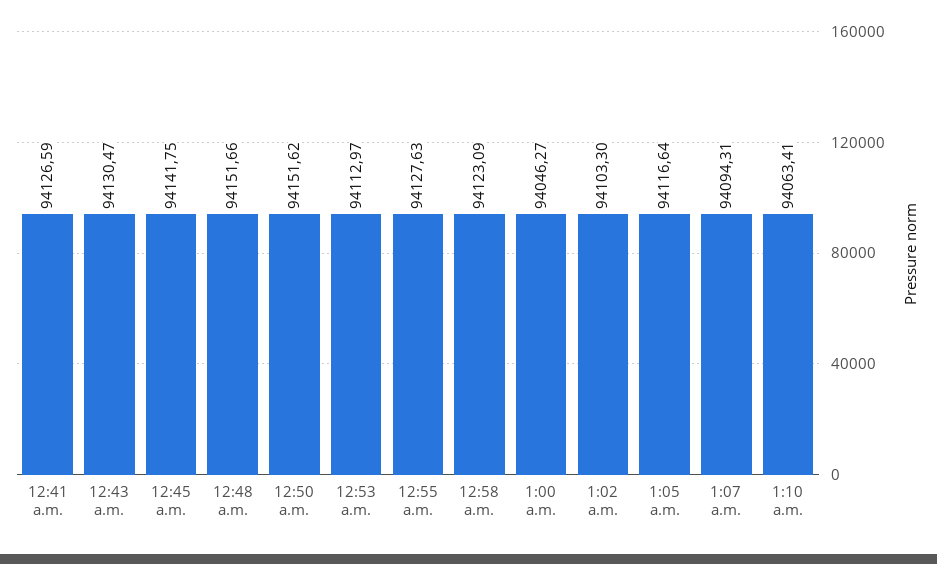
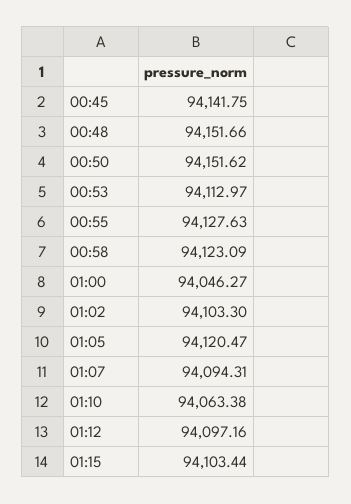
12:41 a.m.: 94126.59 -> none
12:43 a.m.: 94130.47 -> none
1:05 a.m.: 94116.64 -> 94120.47
1:10 a.m.: 94063.41 -> 94063.38
01:12: none -> 94097.16
01:15: none -> 94103.44

